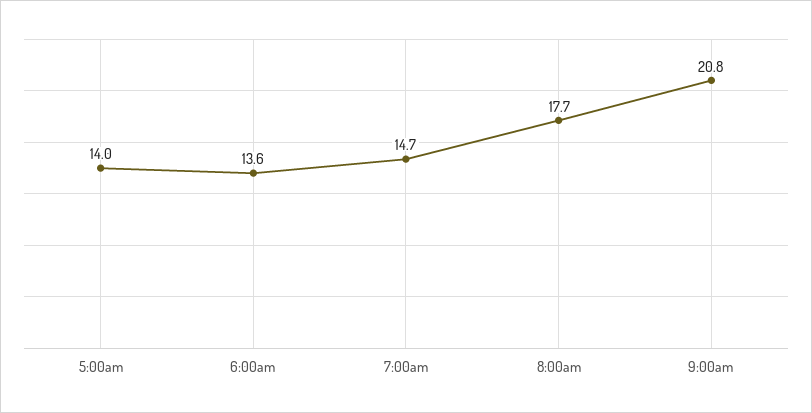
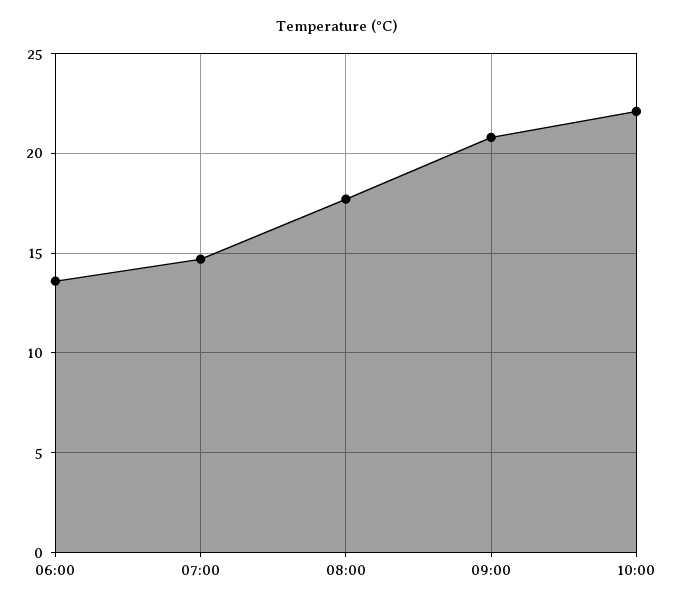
5:00am: 14 -> none
10:00: none -> 22

